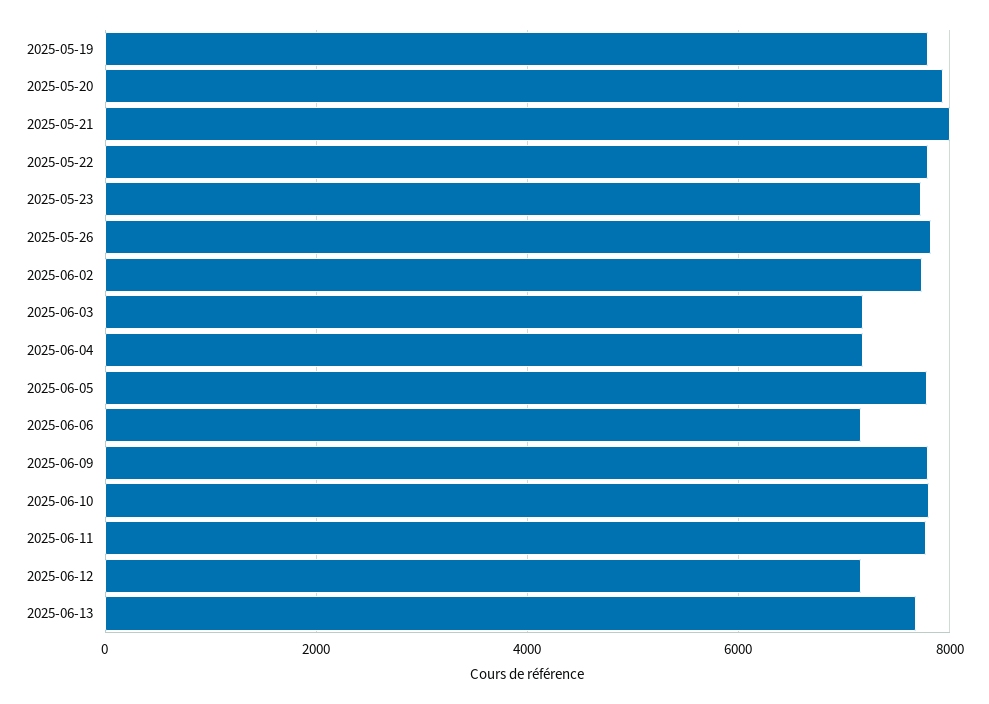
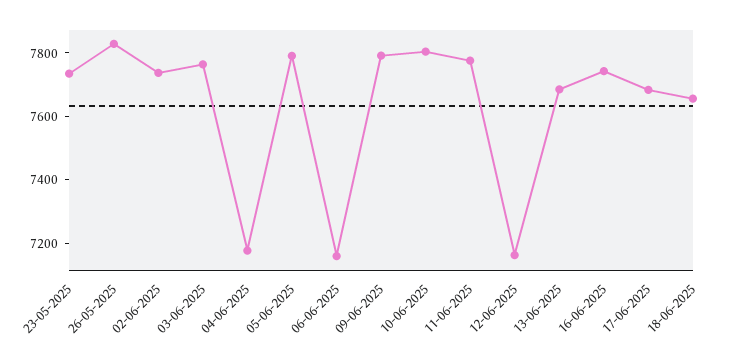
2025-05-19: 7800 -> none
2025-05-20: 8000 -> none
2025-05-21: 8000 -> none
2025-05-22: 7800 -> none
2025-06-03: 7200 -> 7750
16-06-2025: none -> 7750
17-06-2025: none -> 7700
18-06-2025: none -> 7650

